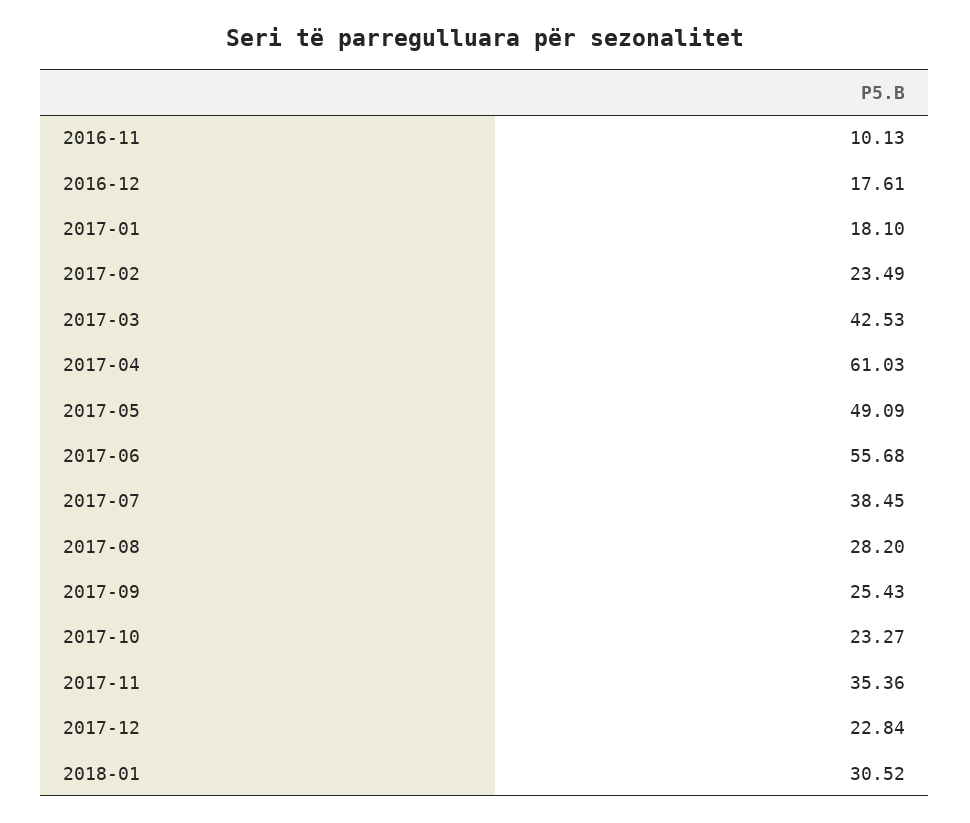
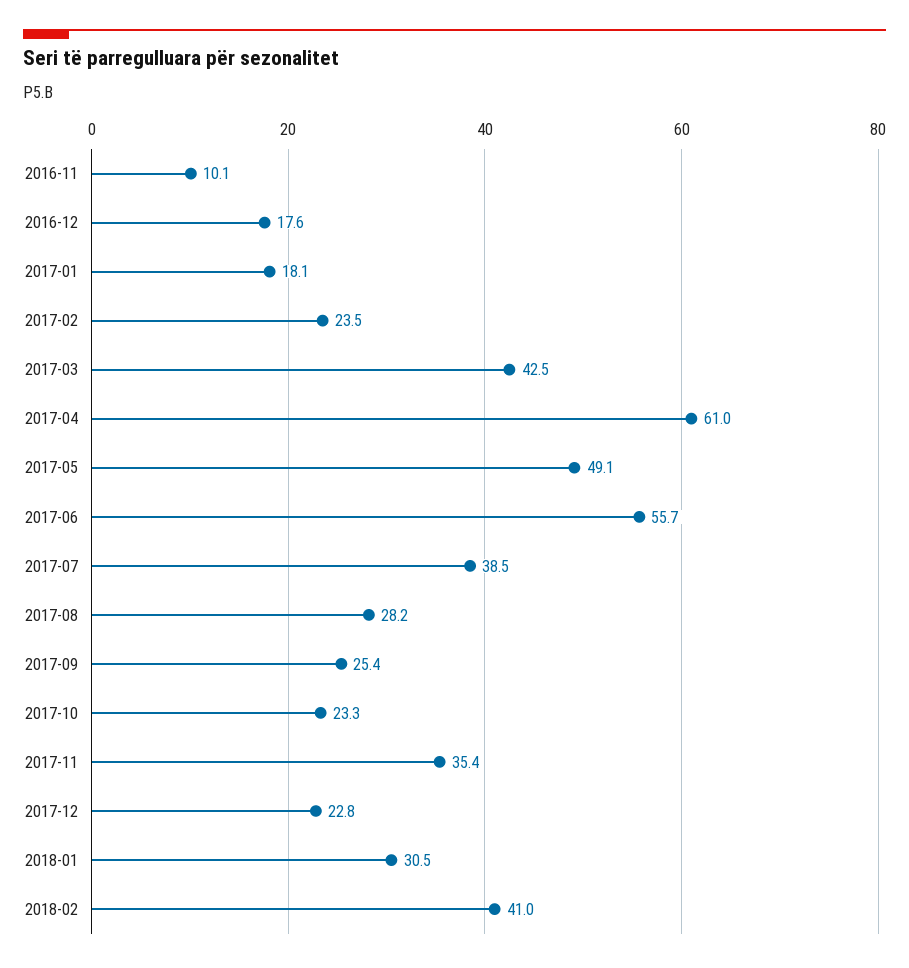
2018-02: none -> 41

